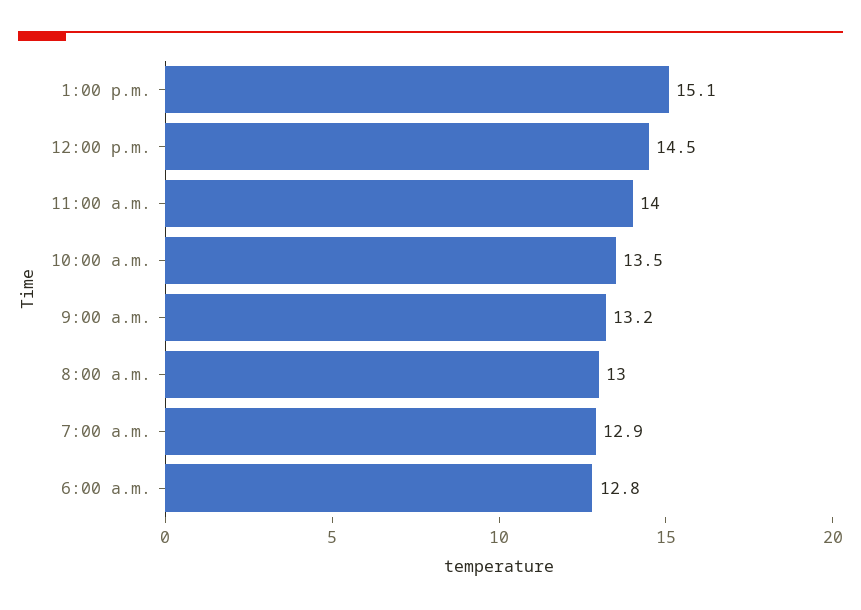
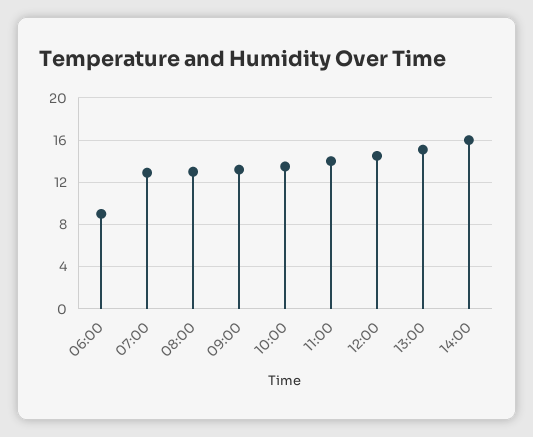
6:00 a.m.: 12.8 -> 9
14:00: none -> 16

